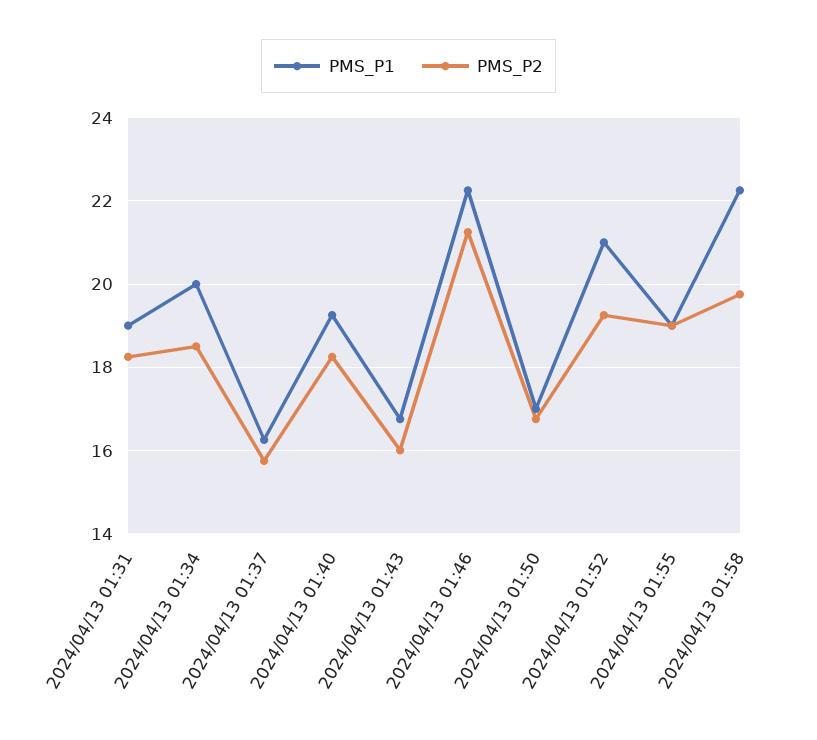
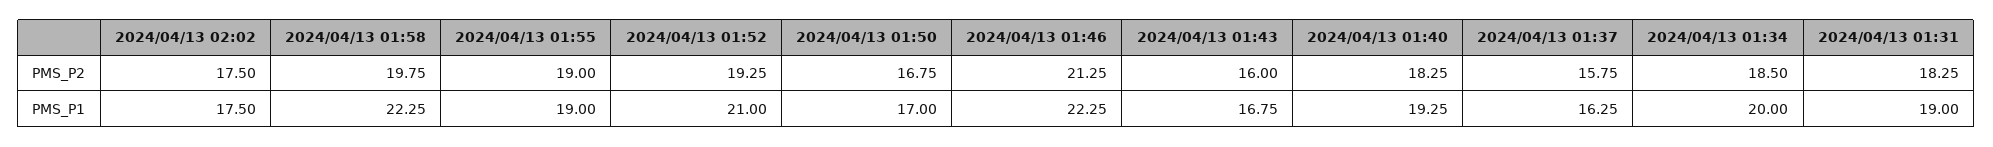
PMS_P2, 2024/04/13 02:02: none -> 17.5
PMS_P1, 2024/04/13 02:02: none -> 17.5

